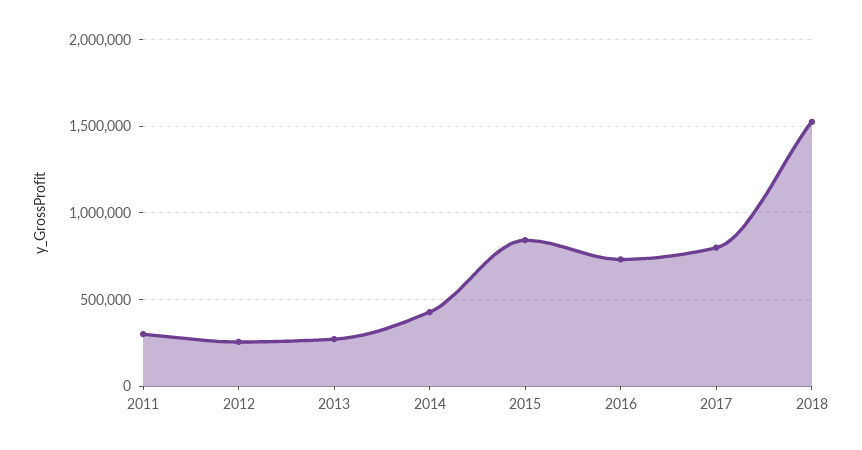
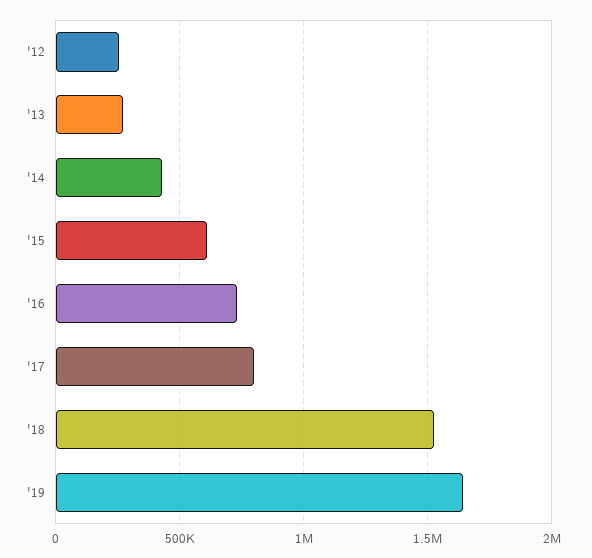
2011: 300000 -> none
2015: 850000 -> 600000
'19: none -> 1650000

